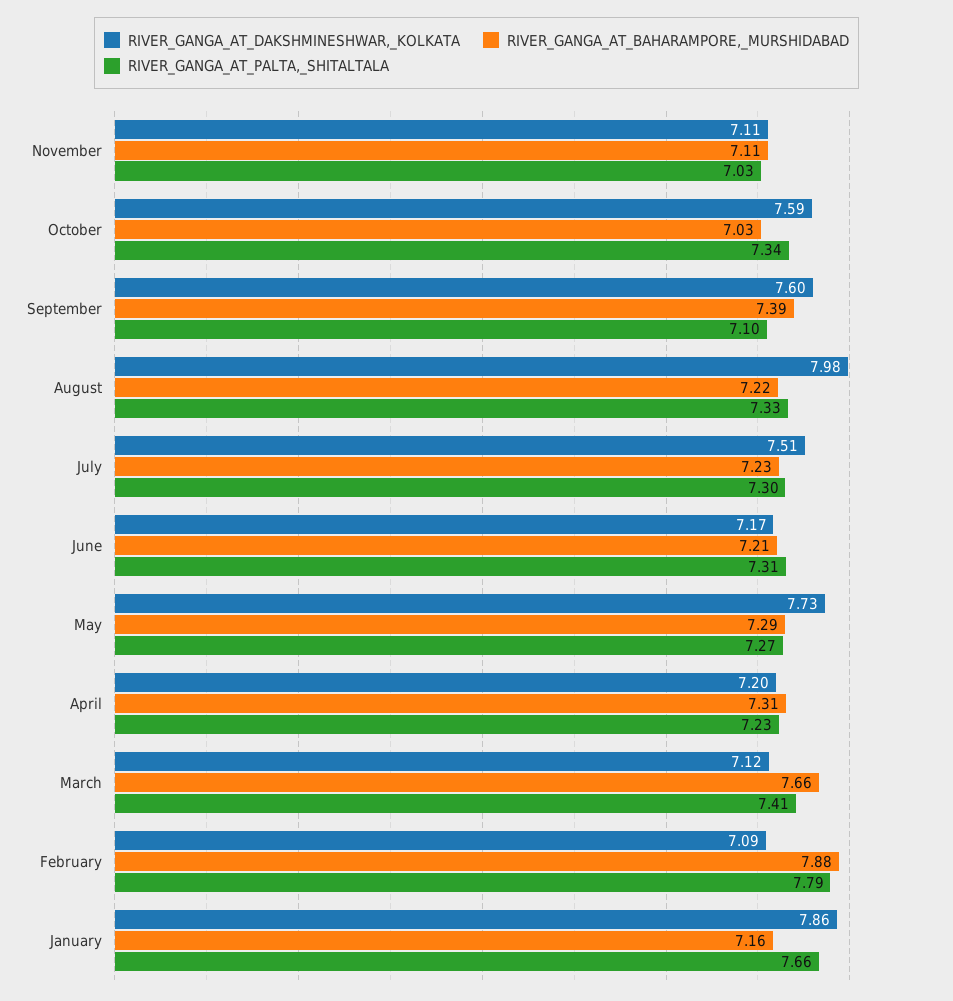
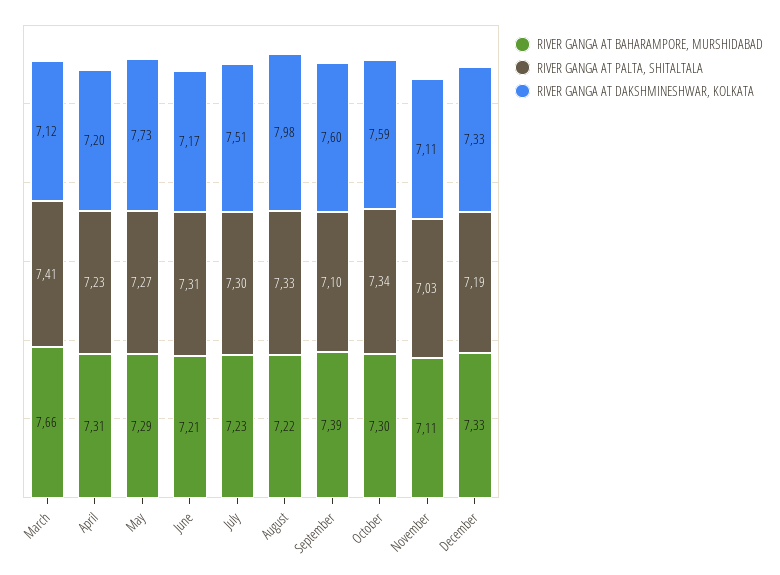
RIVER_GANGA_AT_BAHARAMPORE,_MURSHIDABAD, October: 7.03 -> 7.3
RIVER_GANGA_AT_DAKSHMINESHWAR,_KOLKATA, February: 7.09 -> none
RIVER_GANGA_AT_BAHARAMPORE,_MURSHIDABAD, February: 7.88 -> none
RIVER_GANGA_AT_PALTA,_SHITALTALA, February: 7.79 -> none
RIVER_GANGA_AT_DAKSHMINESHWAR,_KOLKATA, January: 7.86 -> none
RIVER_GANGA_AT_BAHARAMPORE,_MURSHIDABAD, January: 7.16 -> none
RIVER_GANGA_AT_PALTA,_SHITALTALA, January: 7.66 -> none
RIVER_GANGA_AT_BAHARAMPORE,_MURSHIDABAD, December: none -> 7.33
RIVER_GANGA_AT_PALTA,_SHITALTALA, December: none -> 7.19
RIVER_GANGA_AT_DAKSHMINESHWAR,_KOLKATA, December: none -> 7.33

